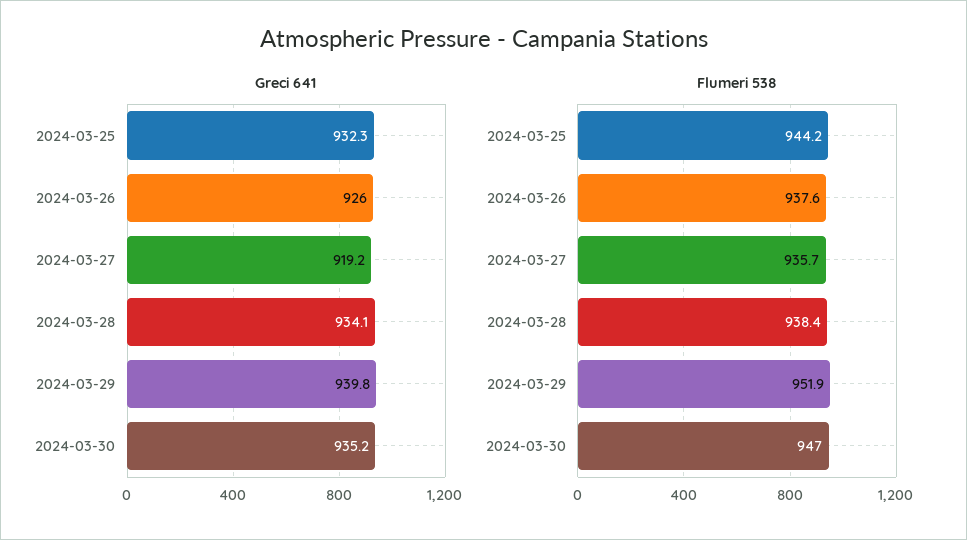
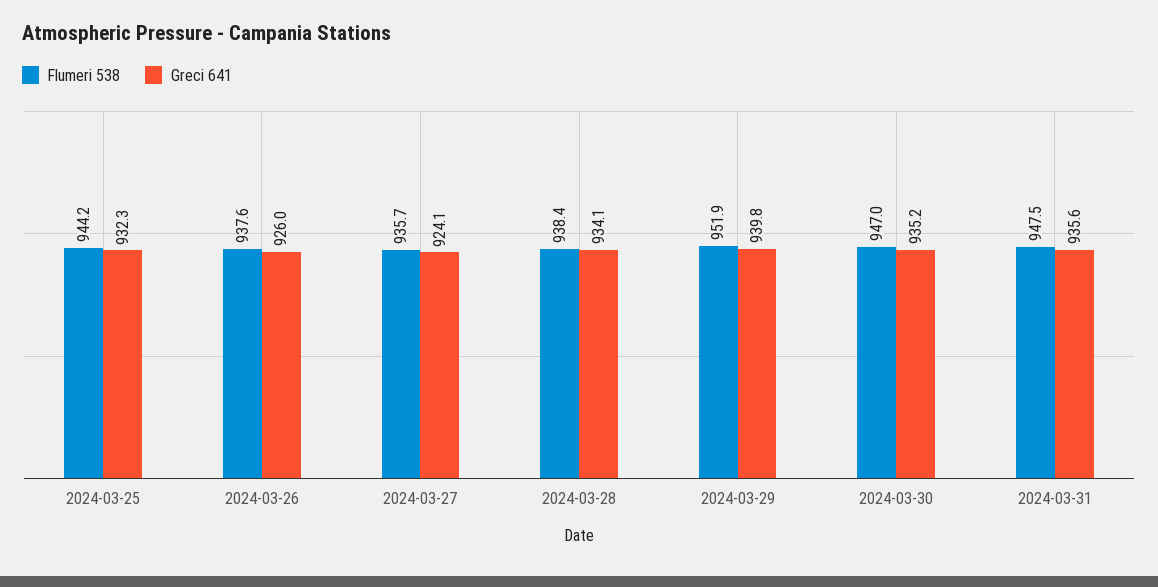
Greci 641, 2024-03-27: 919.2 -> 924.1
Flumeri 538, 2024-03-31: none -> 947.5
Greci 641, 2024-03-31: none -> 935.6

